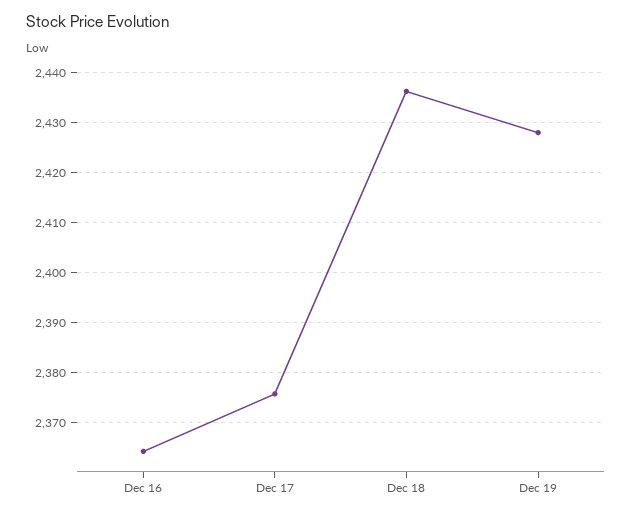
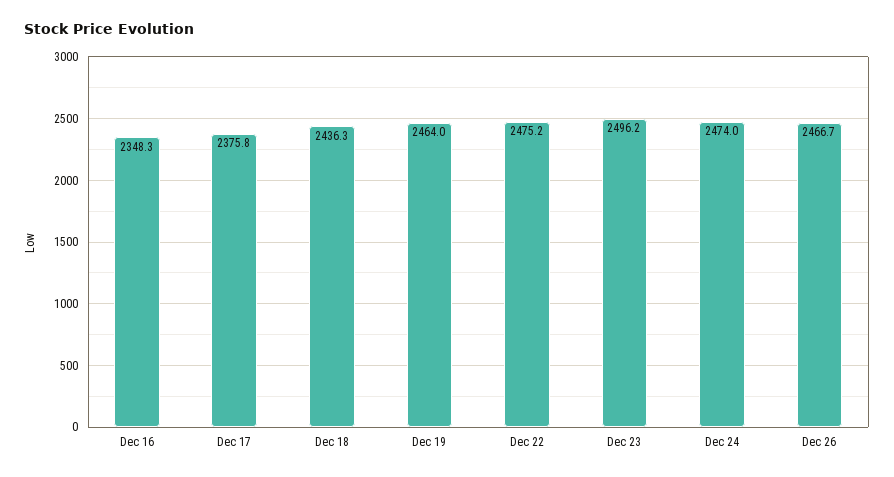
Dec 16: 2364 -> 2348.3
Dec 19: 2428 -> 2464
Dec 22: none -> 2475.2
Dec 23: none -> 2496.2
Dec 24: none -> 2474
Dec 26: none -> 2466.7

